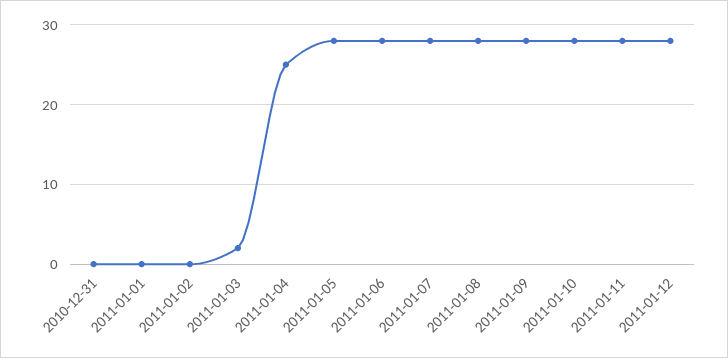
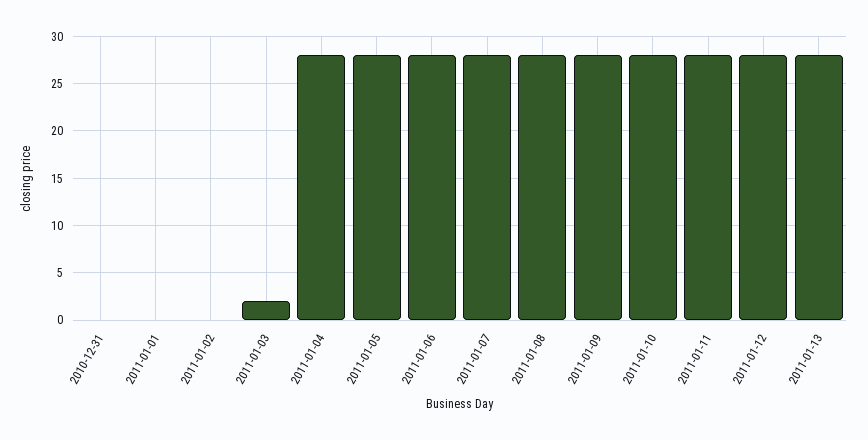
2011-01-04: 25 -> 28
2011-01-13: none -> 28

